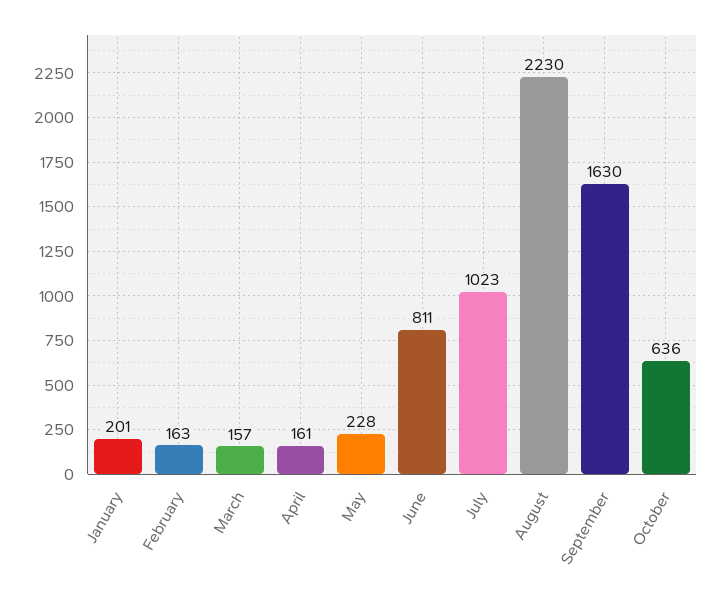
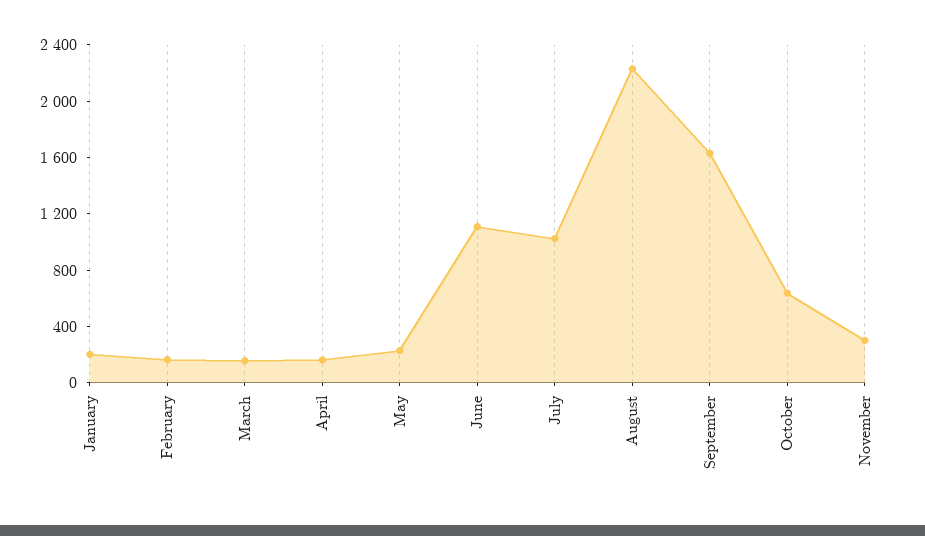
June: 811 -> 1100
November: none -> 300

